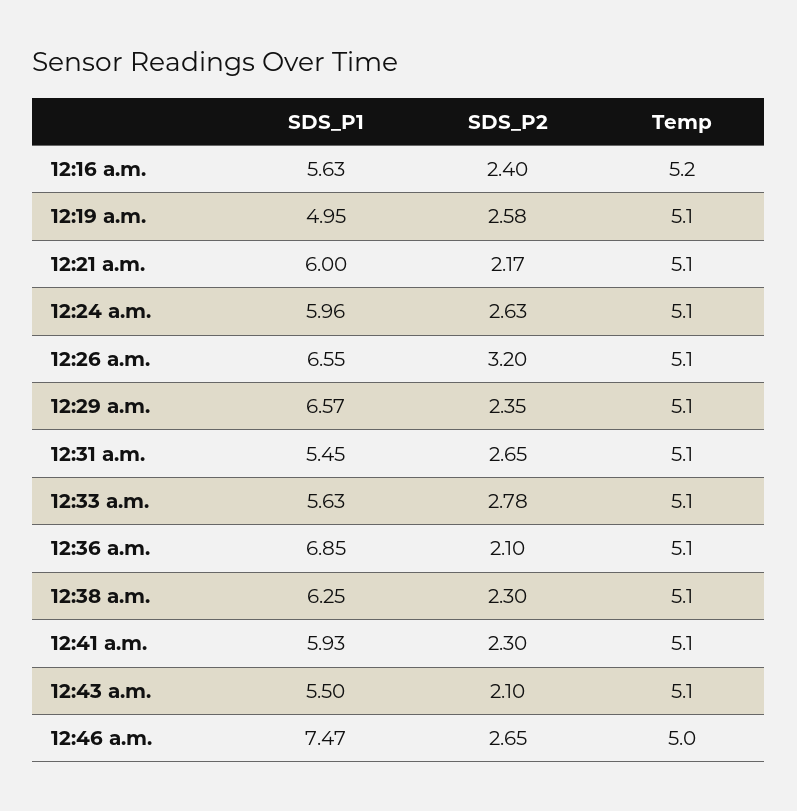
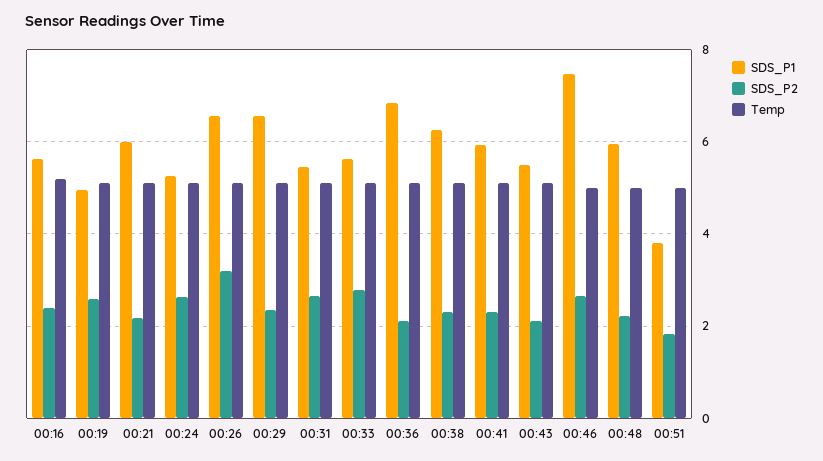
SDS_P1, 12:24 a.m.: 5.96 -> 5.2
SDS_P1, 00:48: none -> 6
SDS_P2, 00:48: none -> 2.2
Temp, 00:48: none -> 5
SDS_P1, 00:51: none -> 3.8
SDS_P2, 00:51: none -> 1.8
Temp, 00:51: none -> 5

